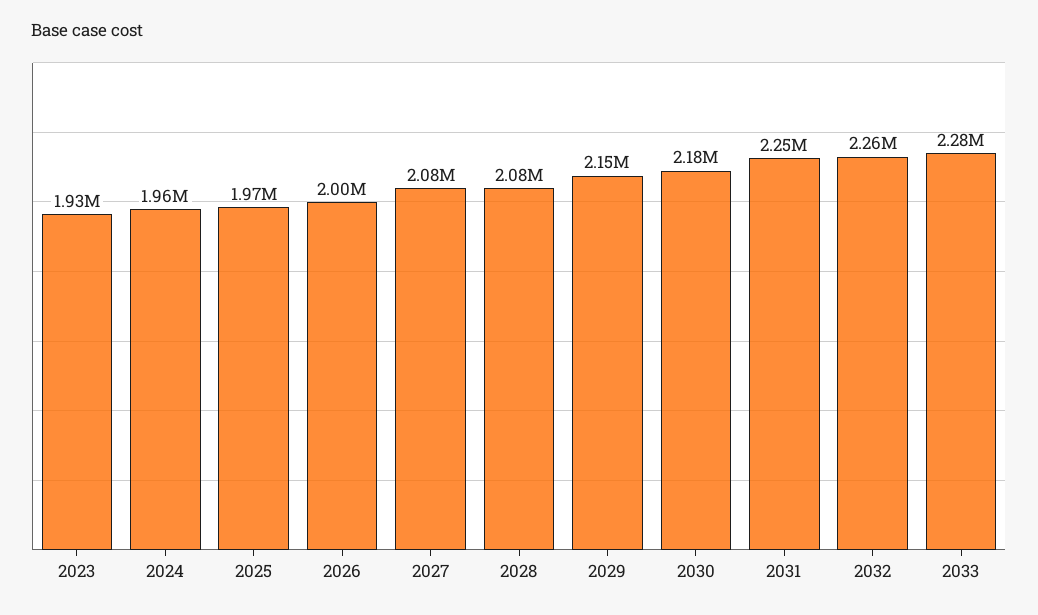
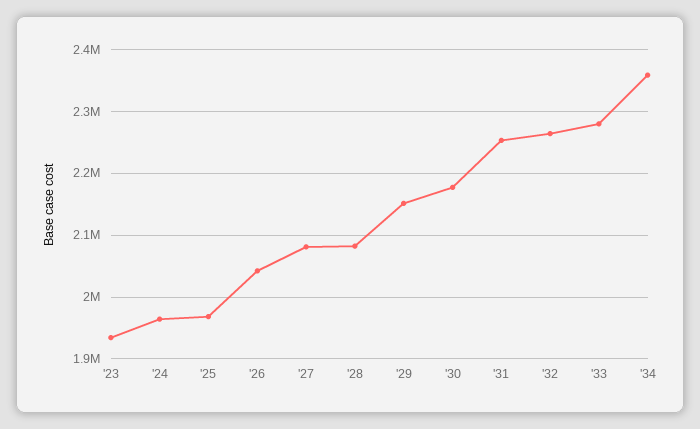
2026: 2000000 -> 2040000
'34: none -> 2360000

